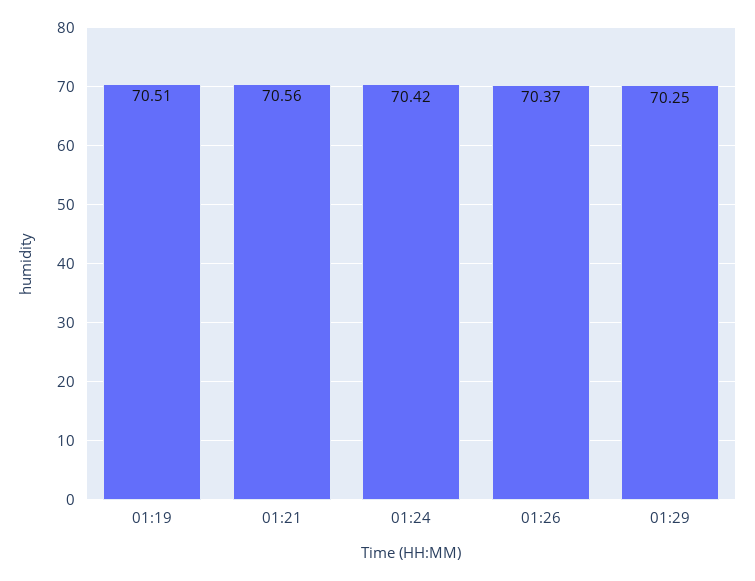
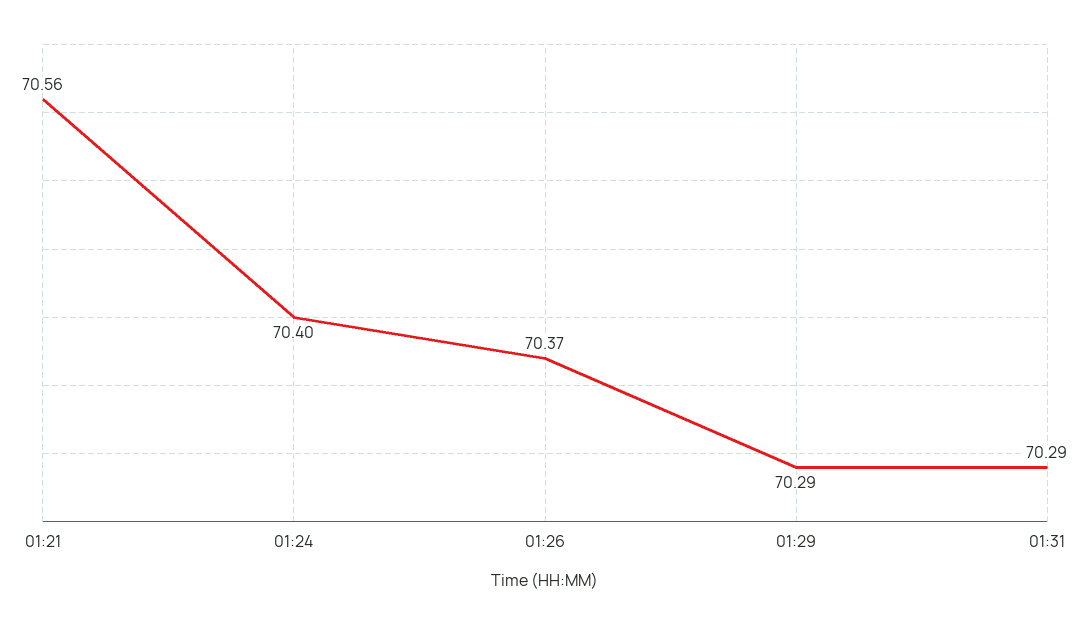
01:19: 70.51 -> none
01:24: 70.42 -> 70.4
01:29: 70.25 -> 70.29
01:31: none -> 70.29

